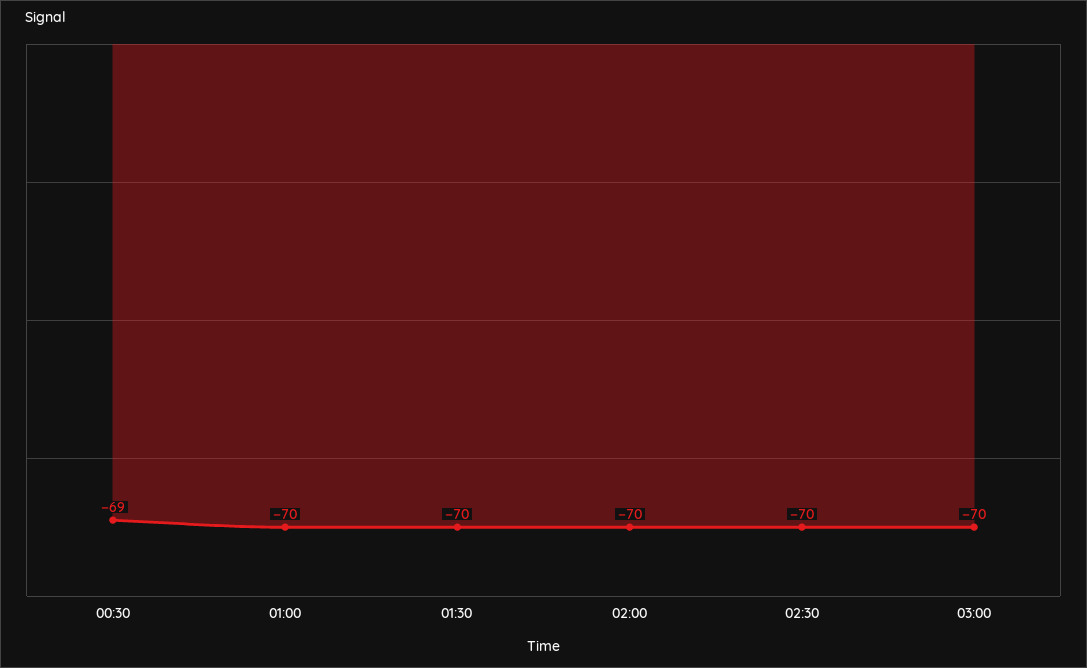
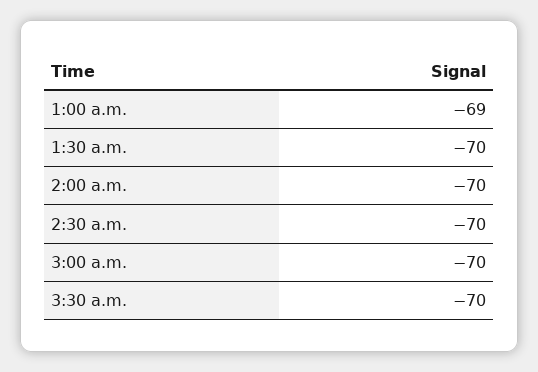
00:30: -69 -> none
01:00: -70 -> -69
3:30 a.m.: none -> -70

